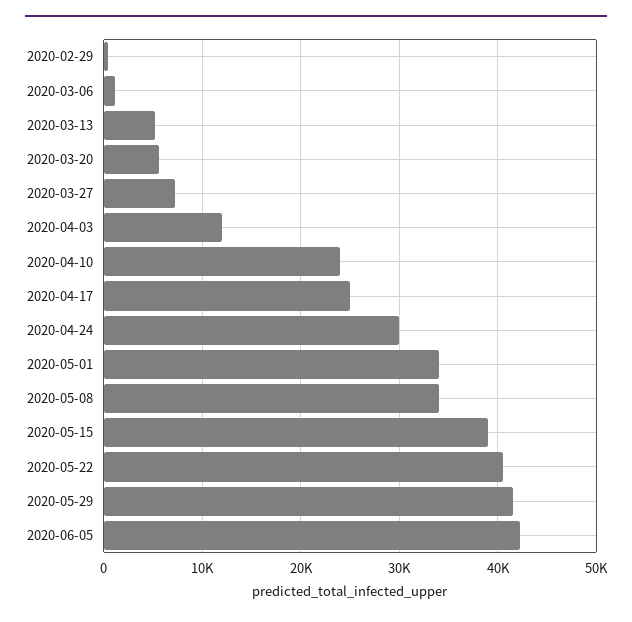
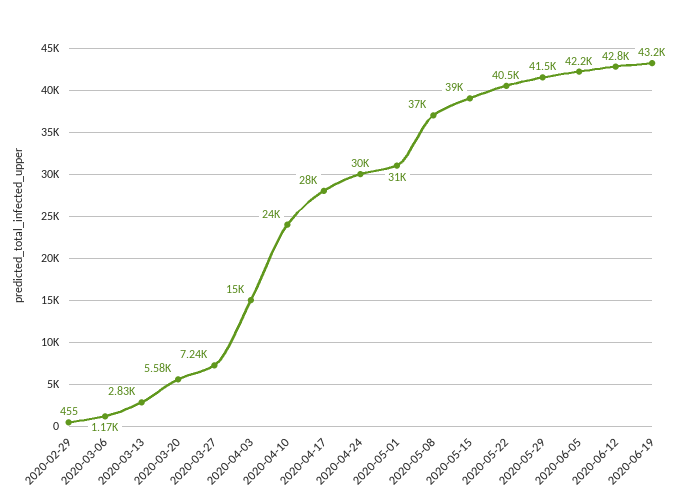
2020-03-13: 5000 -> 2830
2020-04-03: 12000 -> 15000
2020-04-17: 25000 -> 28000
2020-05-01: 34000 -> 31000
2020-05-08: 34000 -> 37000
2020-06-12: none -> 42800
2020-06-19: none -> 43200

